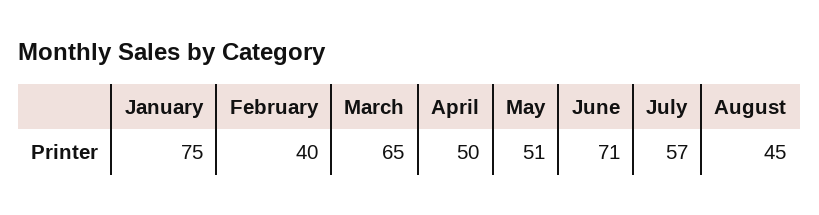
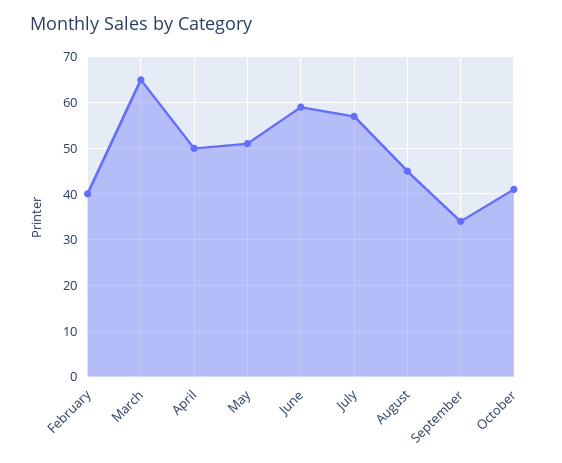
January: 75 -> none
June: 71 -> 60
September: none -> 35
October: none -> 40

